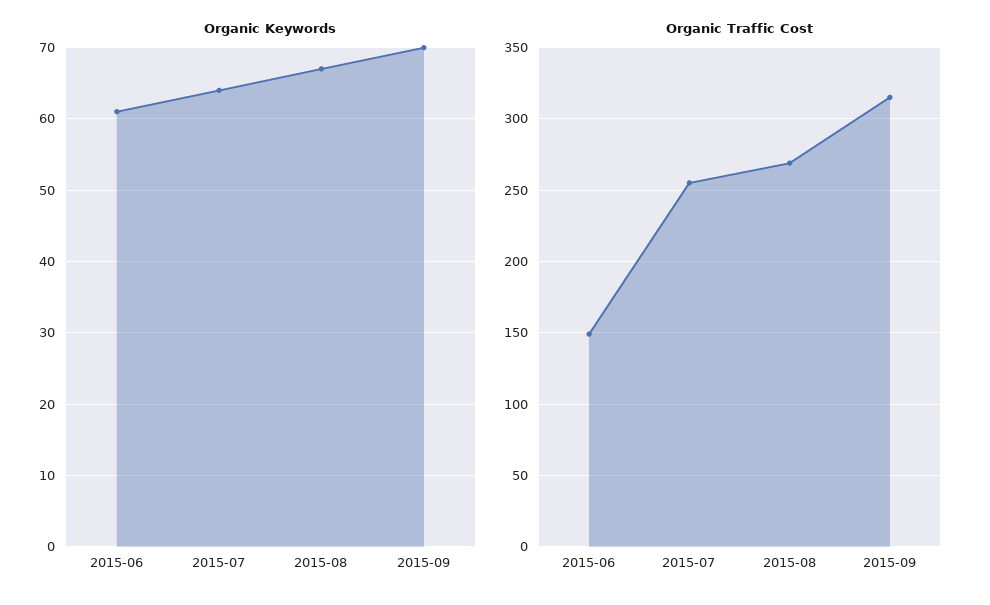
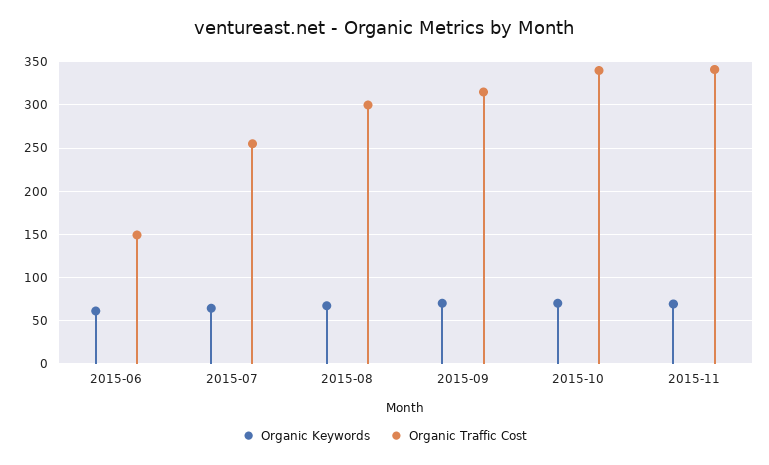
Organic Traffic Cost, 2015-08: 270 -> 300
Organic Keywords, 2015-10: none -> 70
Organic Traffic Cost, 2015-10: none -> 340
Organic Keywords, 2015-11: none -> 70
Organic Traffic Cost, 2015-11: none -> 340

